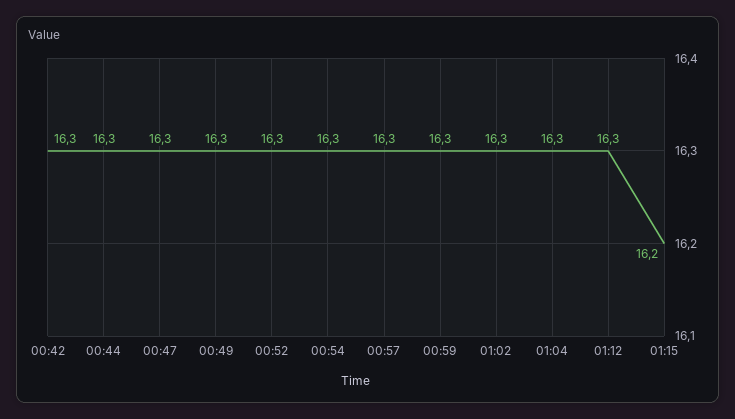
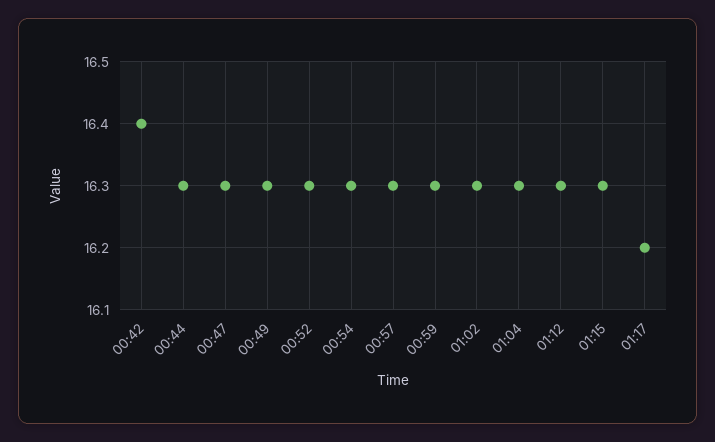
00:42: 16.3 -> 16.4
01:15: 16.2 -> 16.3
01:17: none -> 16.2

